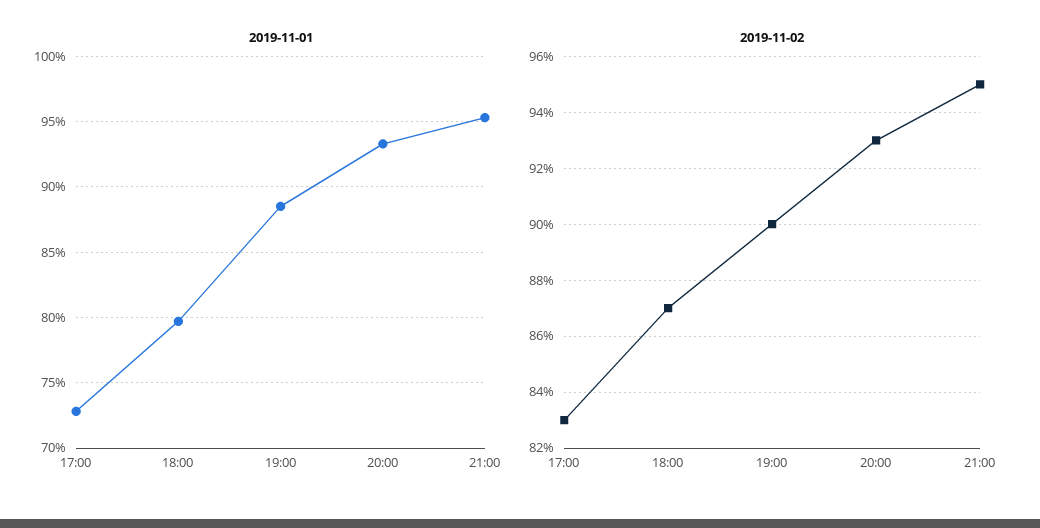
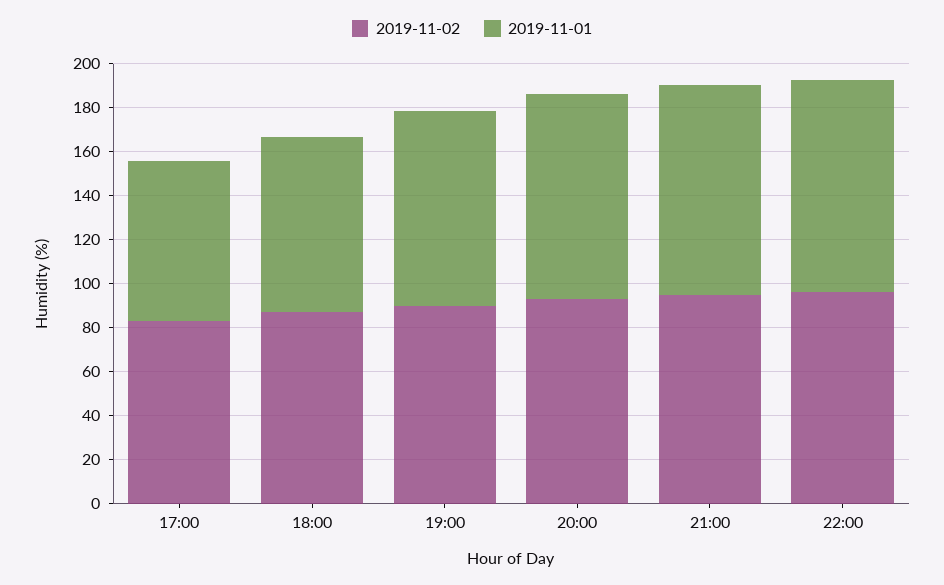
2019-11-02, 22:00: none -> 95
2019-11-01, 22:00: none -> 95

